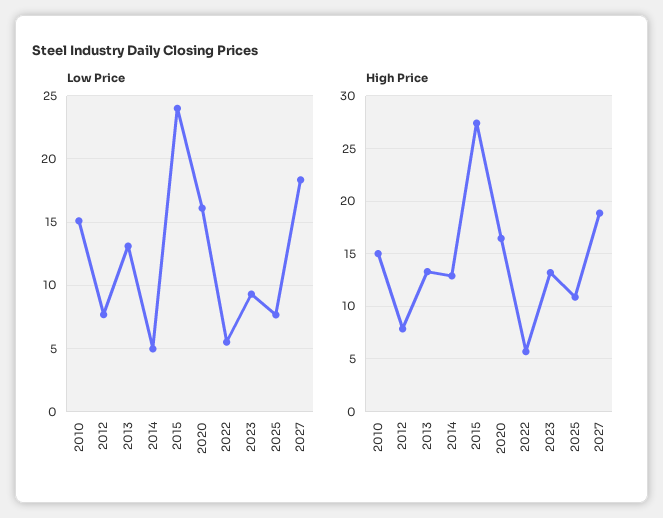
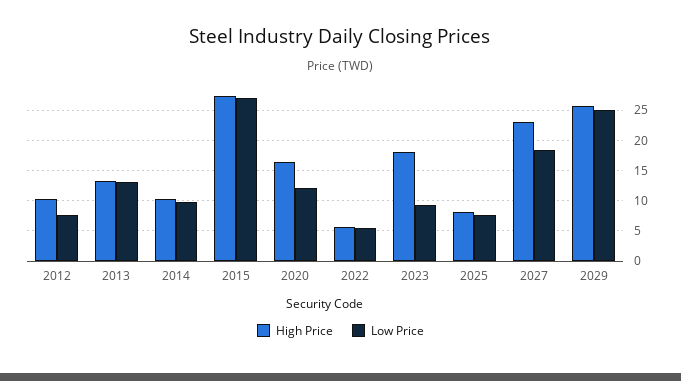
Low Price, 2010: 15 -> none
Low Price, 2014: 5 -> 10
Low Price, 2015: 24 -> 27
Low Price, 2020: 16 -> 12
High Price, 2010: 15 -> none
High Price, 2012: 8 -> 10
High Price, 2014: 13 -> 10
High Price, 2023: 13 -> 18
High Price, 2025: 11 -> 8
High Price, 2027: 19 -> 23
High Price, 2029: none -> 26
Low Price, 2029: none -> 25

